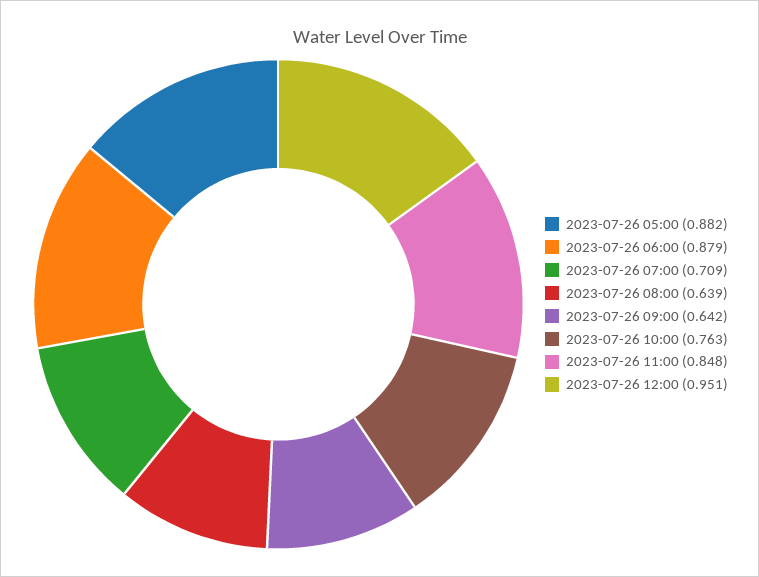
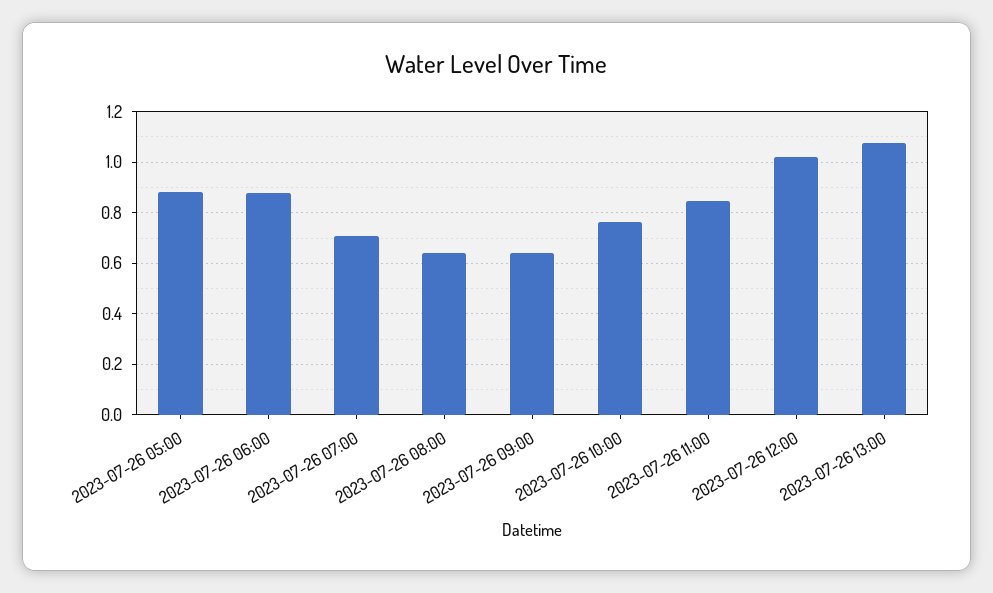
2023-07-26 12:00: 0.951 -> 1.025
2023-07-26 13:00: none -> 1.075

